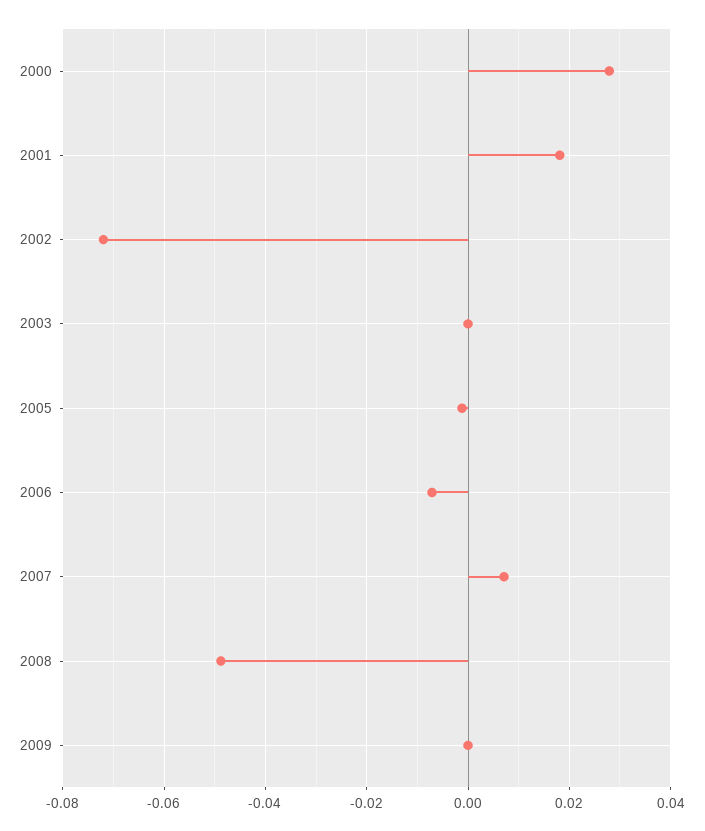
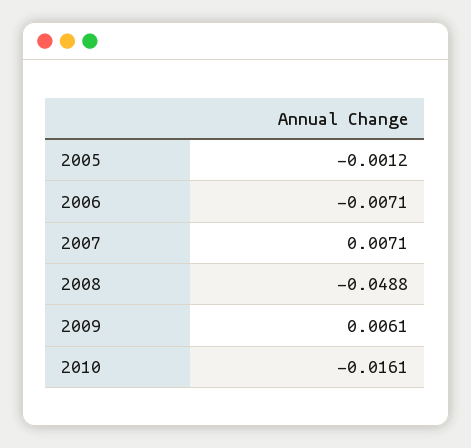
2000: 0.028 -> none
2001: 0.018 -> none
2002: -0.072 -> none
2003: 0 -> none
2009: 0 -> 0.0061
2010: none -> -0.0161

